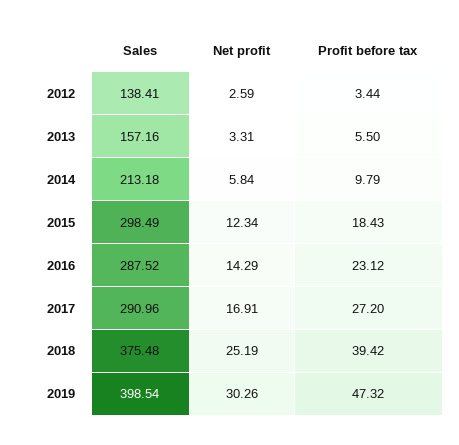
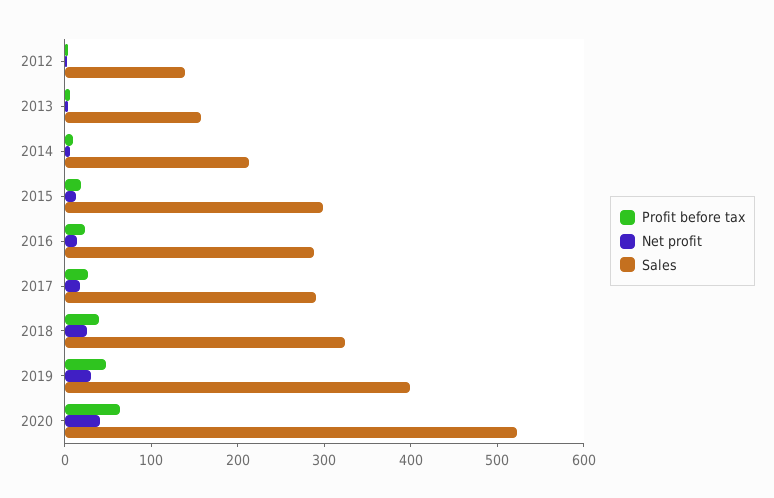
Sales, 2018: 375.48 -> 320
Profit before tax, 2020: none -> 60
Net profit, 2020: none -> 40
Sales, 2020: none -> 520

